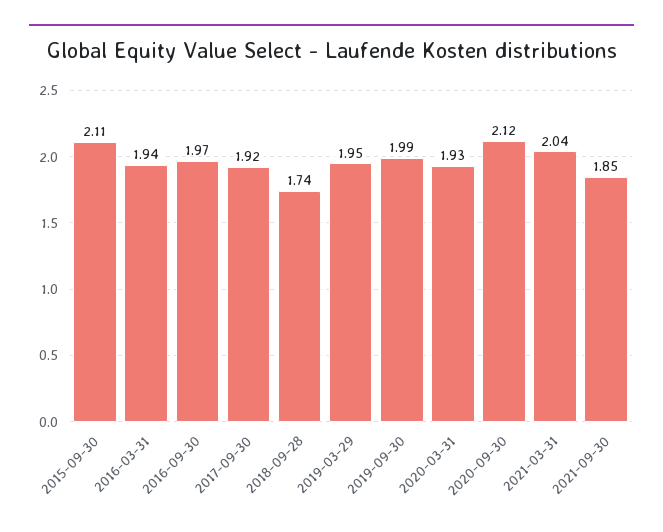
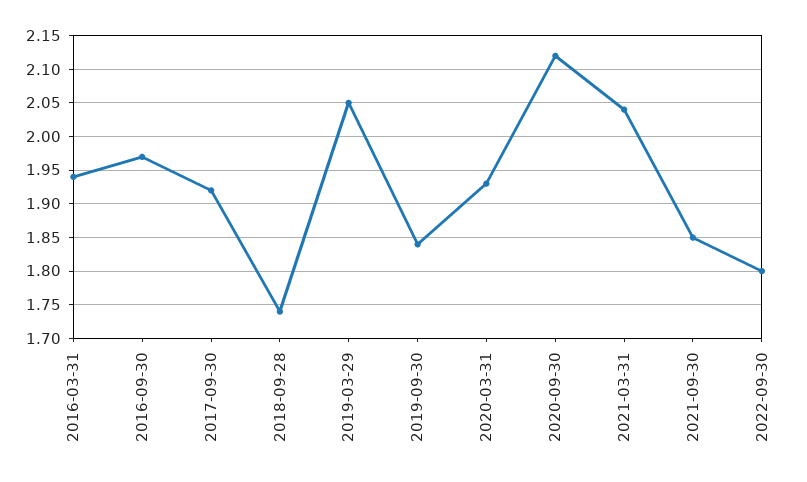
2015-09-30: 2.11 -> none
2019-03-29: 1.95 -> 2.05
2019-09-30: 1.99 -> 1.84
2022-09-30: none -> 1.8

